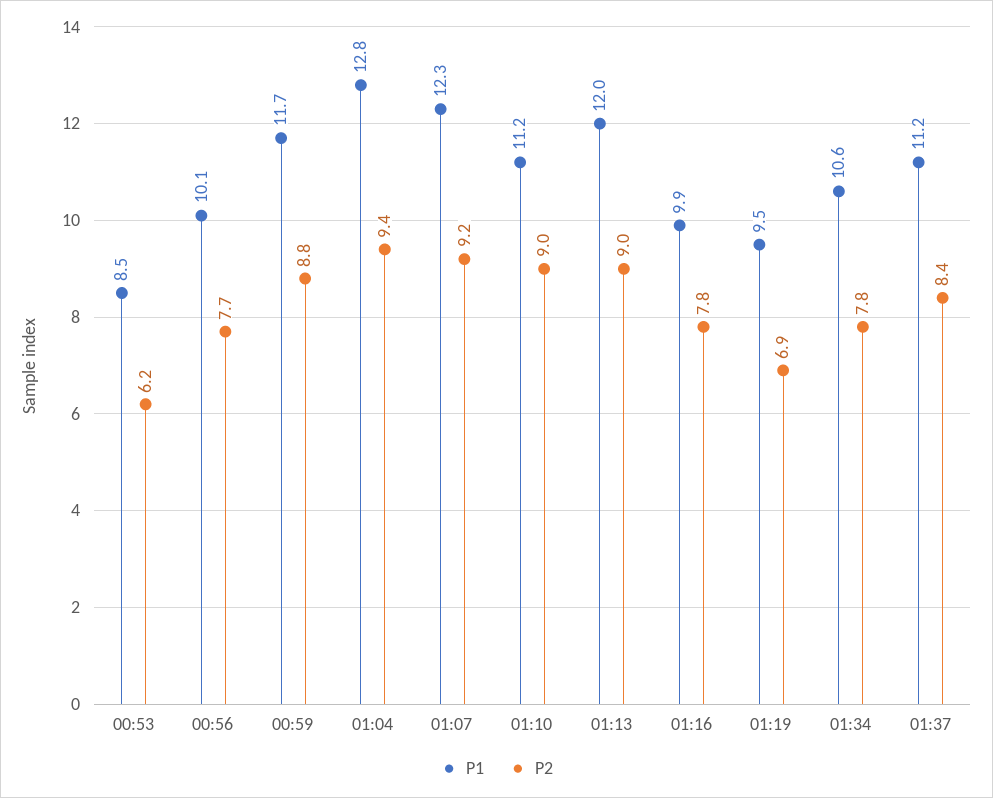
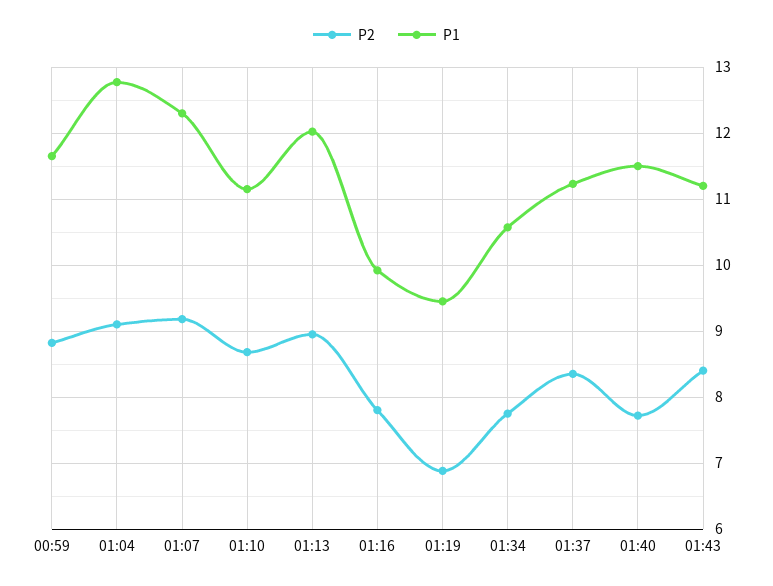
P1, 00:53: 8.5 -> none
P2, 00:53: 6.2 -> none
P1, 00:56: 10.1 -> none
P2, 00:56: 7.7 -> none
P2, 01:04: 9.4 -> 9.1
P2, 01:10: 9 -> 8.7
P2, 01:40: none -> 7.7
P1, 01:40: none -> 11.5
P2, 01:43: none -> 8.4
P1, 01:43: none -> 11.2

